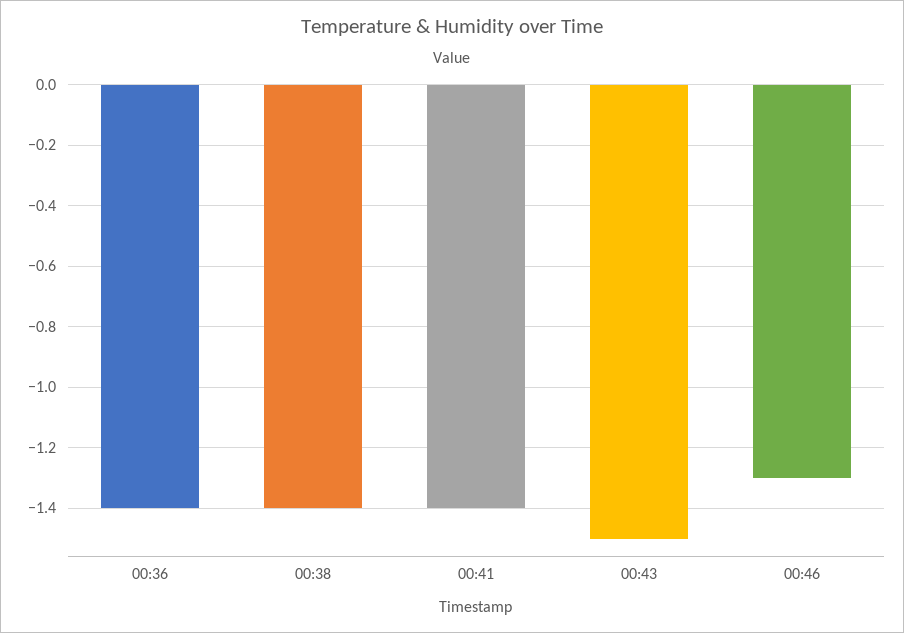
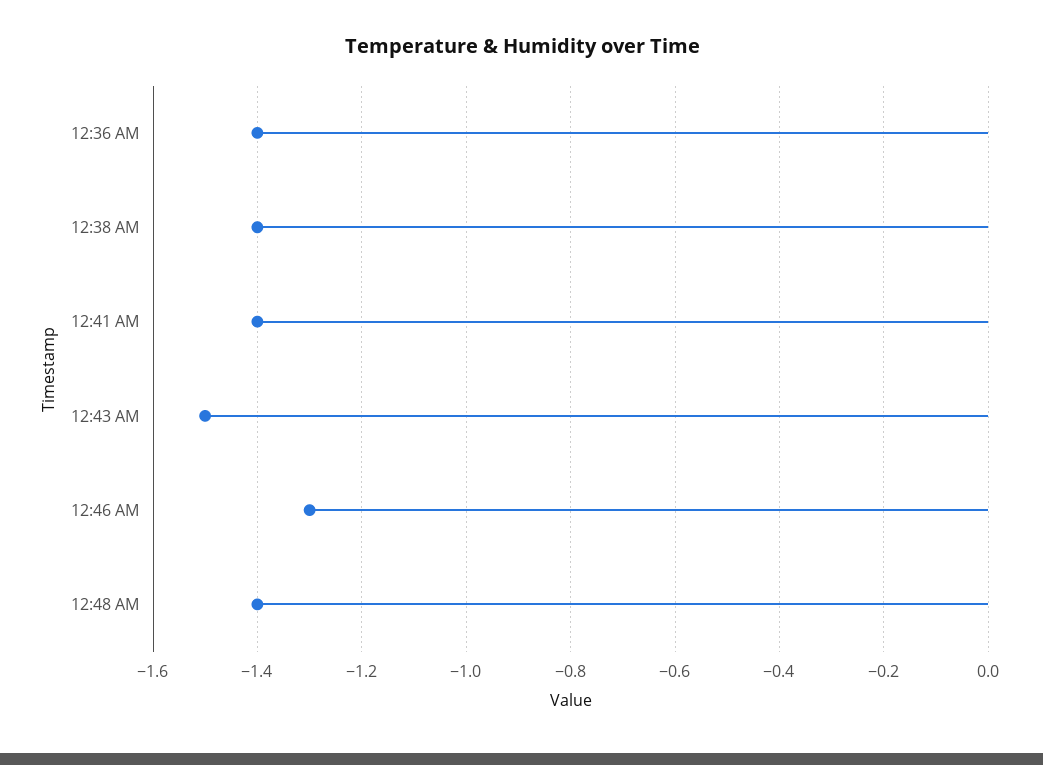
12:48 AM: none -> -1.4

